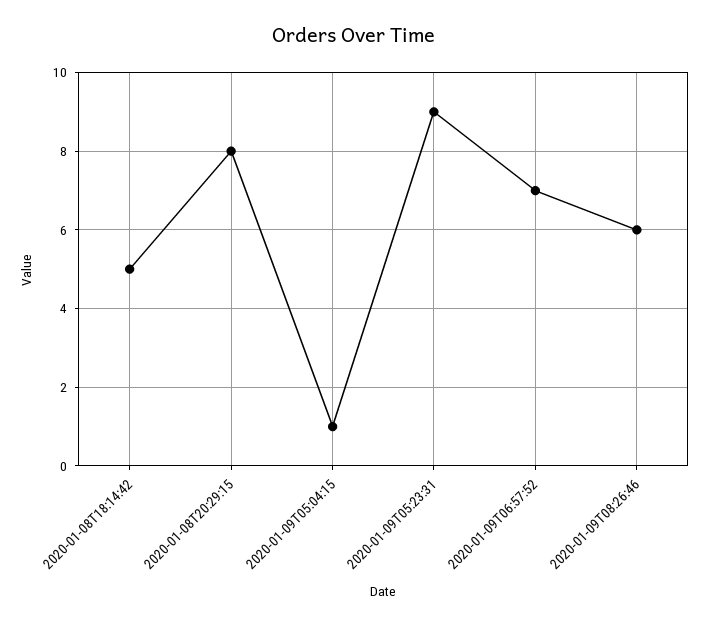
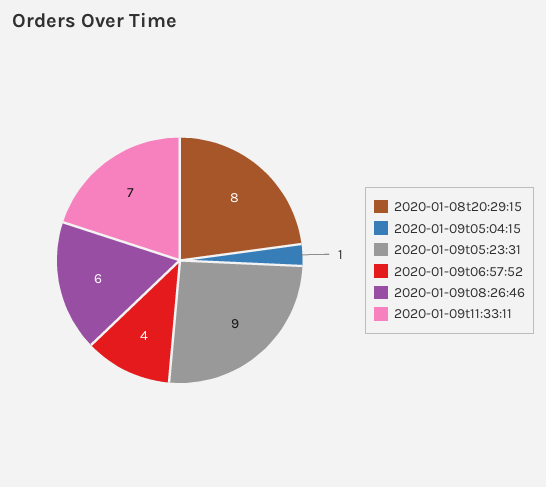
2020-01-08T18:14:42: 5 -> none
2020-01-09T06:57:52: 7 -> 4
2020-01-09t11:33:11: none -> 7

